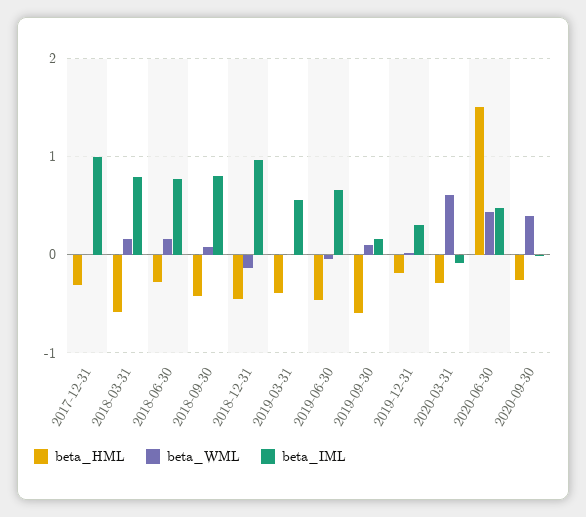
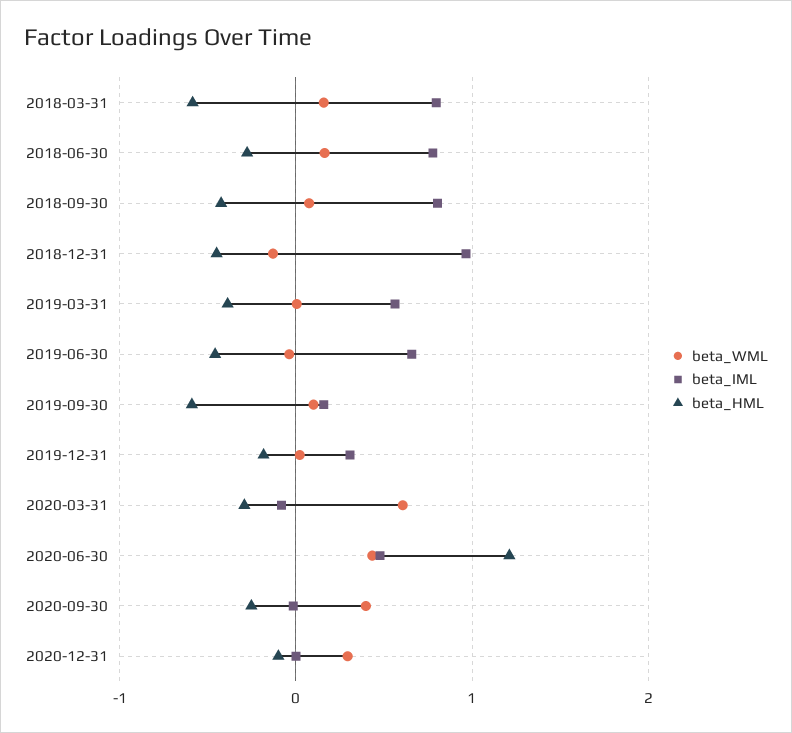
beta_HML, 2017-12-31: -0.3 -> none
beta_WML, 2017-12-31: 0 -> none
beta_IML, 2017-12-31: 1 -> none
beta_HML, 2020-06-30: 1.5 -> 1.2
beta_WML, 2020-12-31: none -> 0.3
beta_IML, 2020-12-31: none -> 0
beta_HML, 2020-12-31: none -> -0.1

